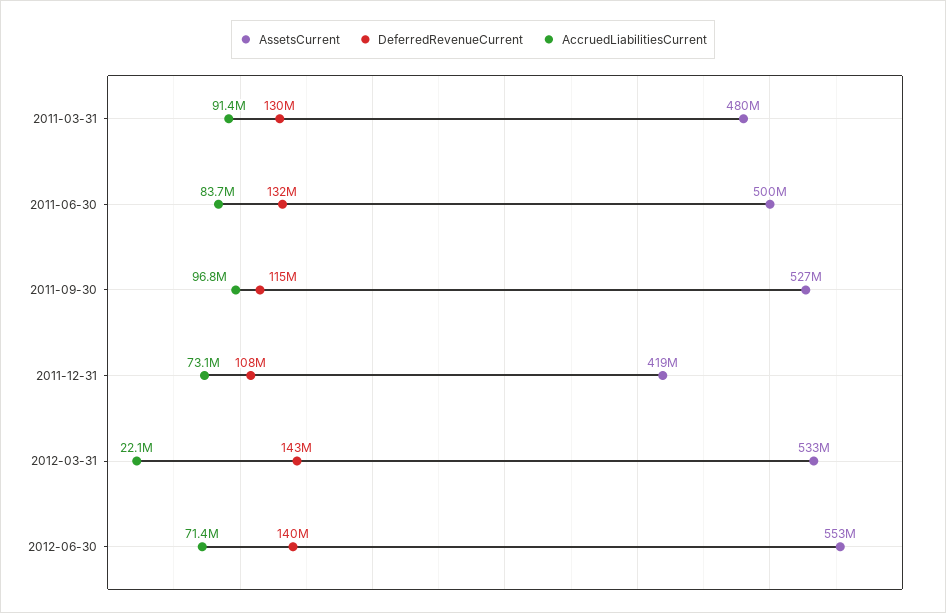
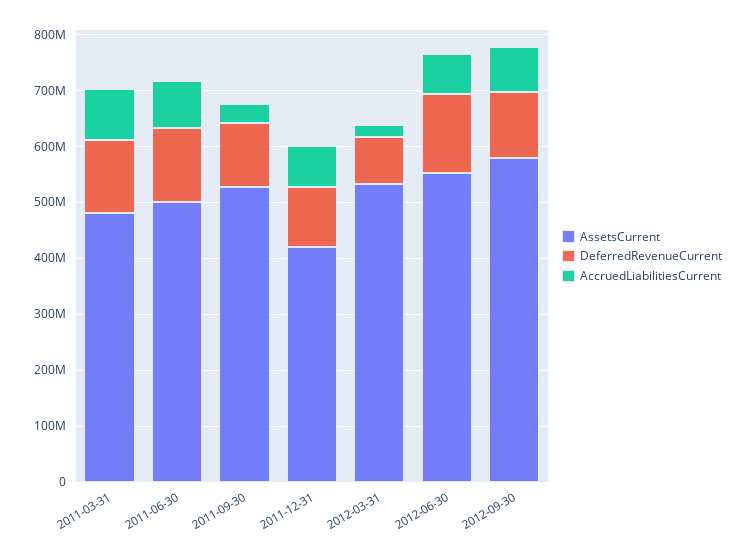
AccruedLiabilitiesCurrent, 2011-09-30: 96800000 -> 40000000
DeferredRevenueCurrent, 2012-03-31: 143000000 -> 80000000
AssetsCurrent, 2012-09-30: none -> 580000000
DeferredRevenueCurrent, 2012-09-30: none -> 120000000
AccruedLiabilitiesCurrent, 2012-09-30: none -> 80000000

